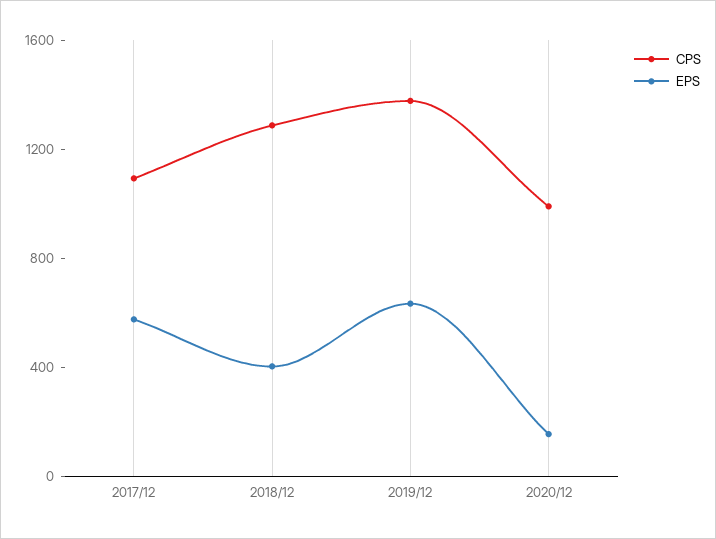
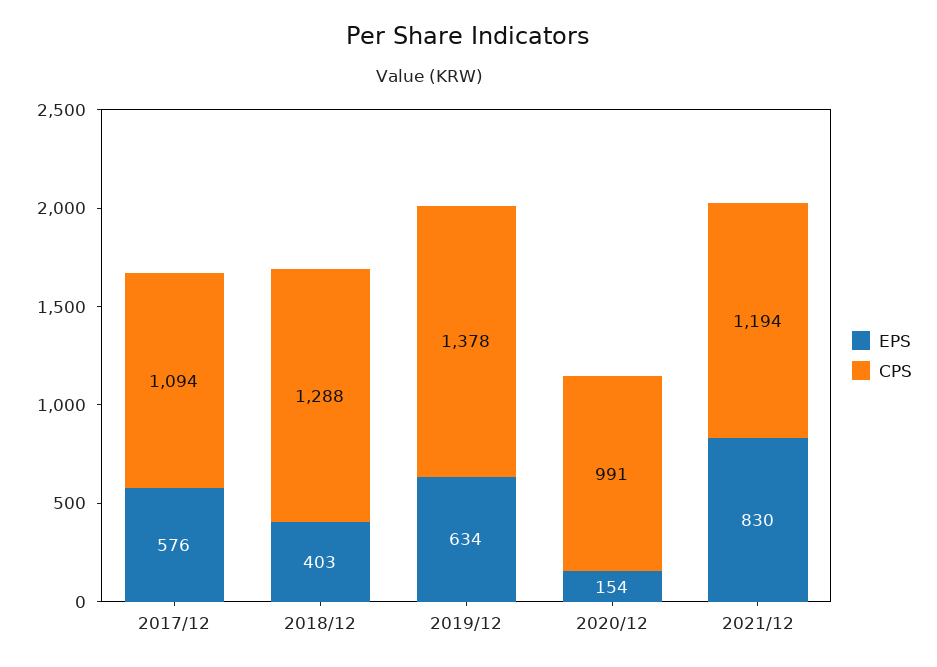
EPS, 2021/12: none -> 830
CPS, 2021/12: none -> 1194

